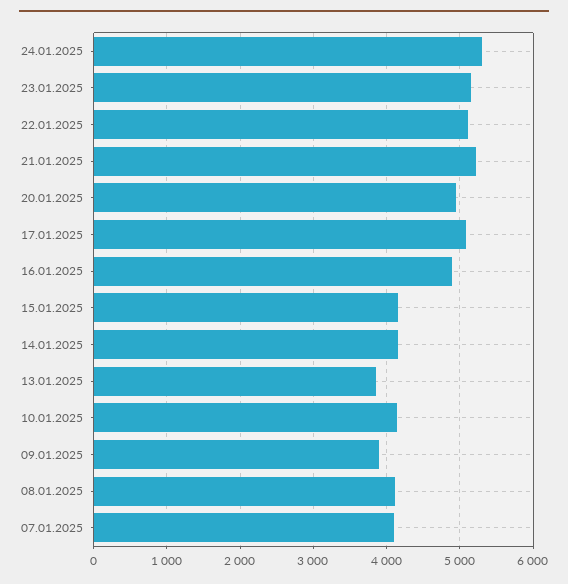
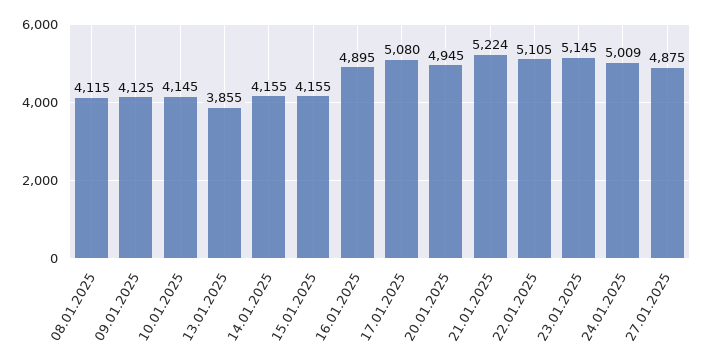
24.01.2025: 5300 -> 5009
09.01.2025: 3900 -> 4125
07.01.2025: 4100 -> none
27.01.2025: none -> 4875

